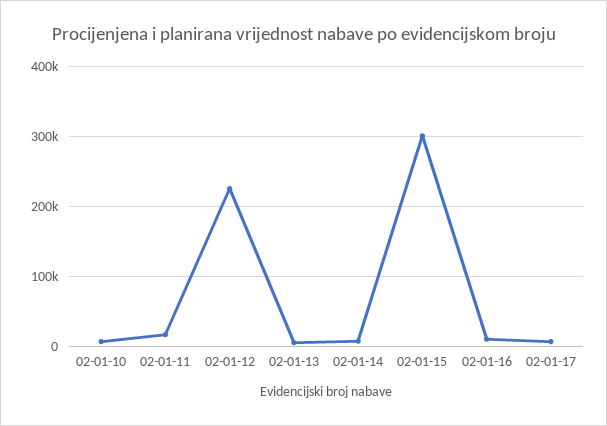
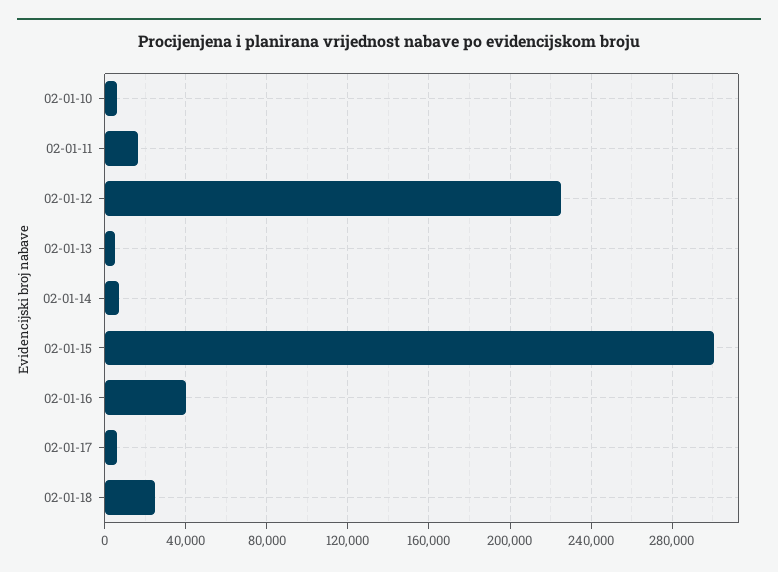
02-01-16: 10000 -> 40000
02-01-18: none -> 25000

